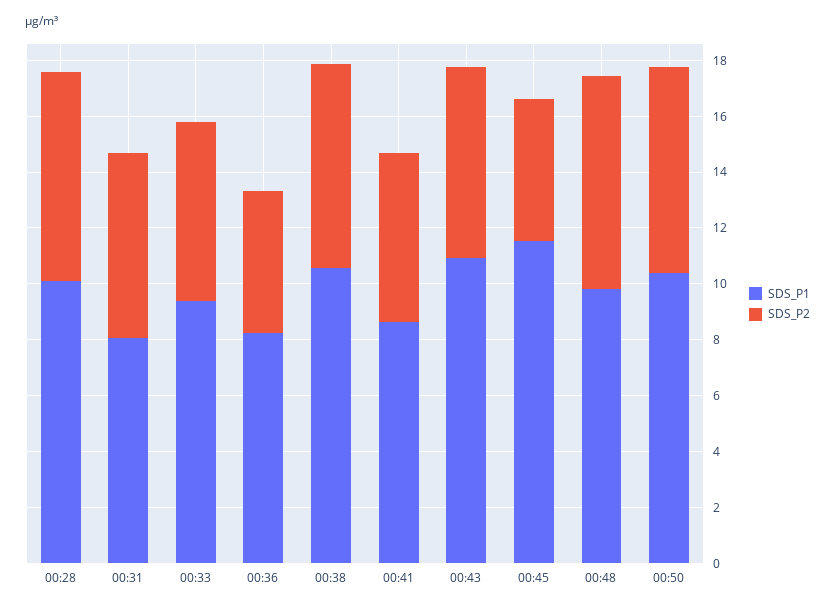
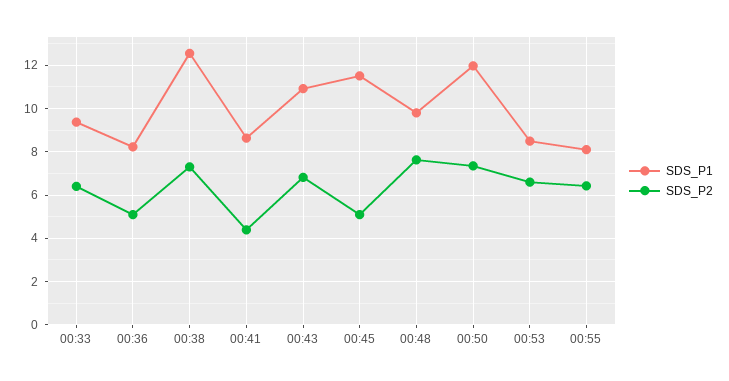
SDS_P1, 00:28: 10 -> none
SDS_P2, 00:28: 7.5 -> none
SDS_P1, 00:31: 8 -> none
SDS_P2, 00:31: 6.5 -> none
SDS_P1, 00:38: 10.5 -> 12.5
SDS_P2, 00:41: 6 -> 4.5
SDS_P1, 00:50: 10.5 -> 12
SDS_P1, 00:53: none -> 8.5
SDS_P2, 00:53: none -> 6.5
SDS_P1, 00:55: none -> 8
SDS_P2, 00:55: none -> 6.5

